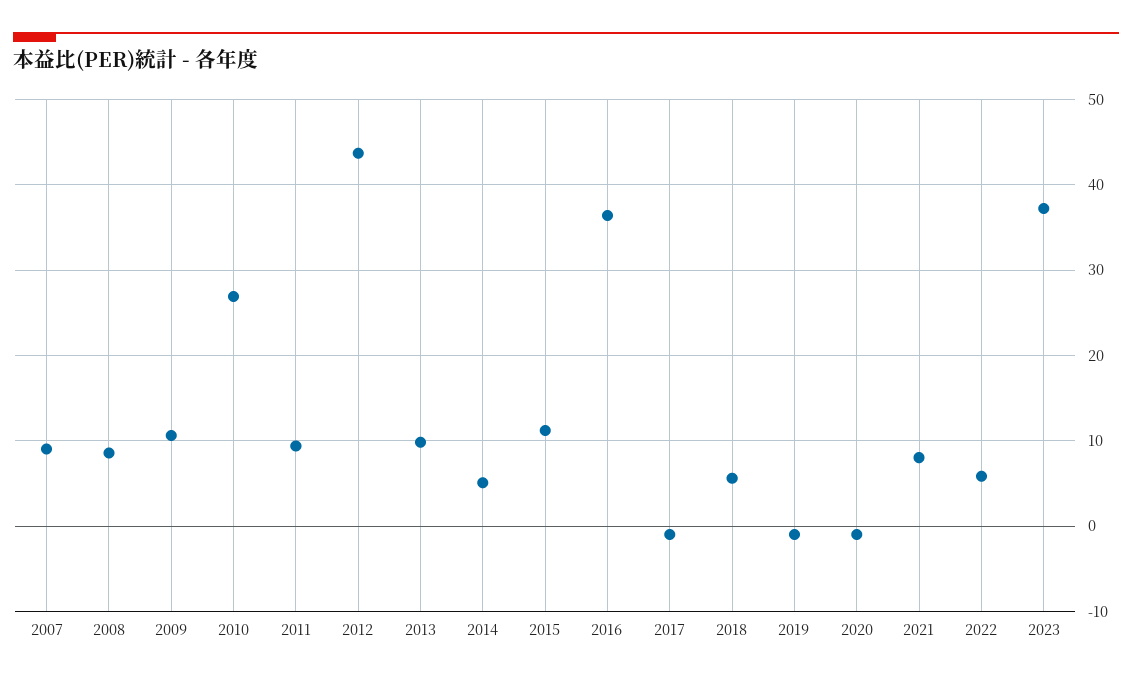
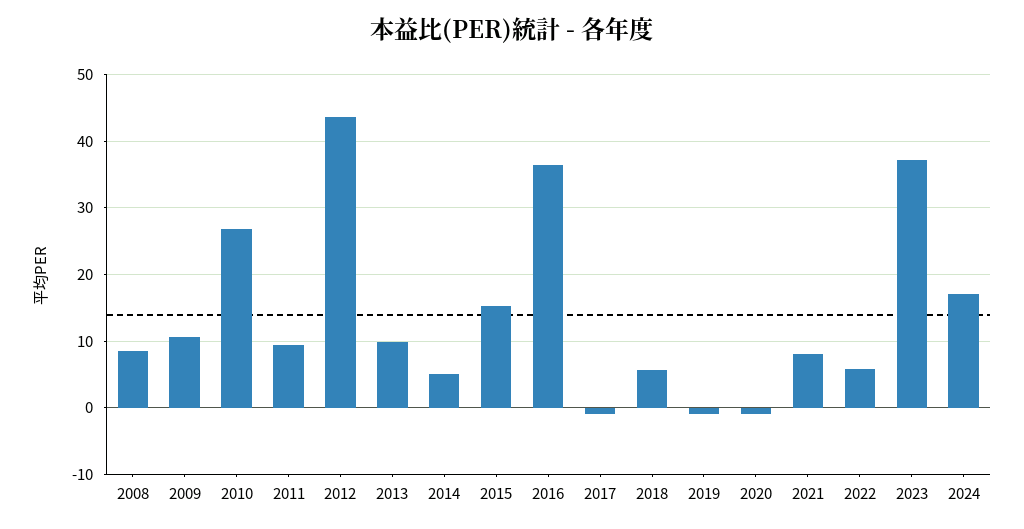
2007: 9 -> none
2015: 11 -> 15
2024: none -> 17

